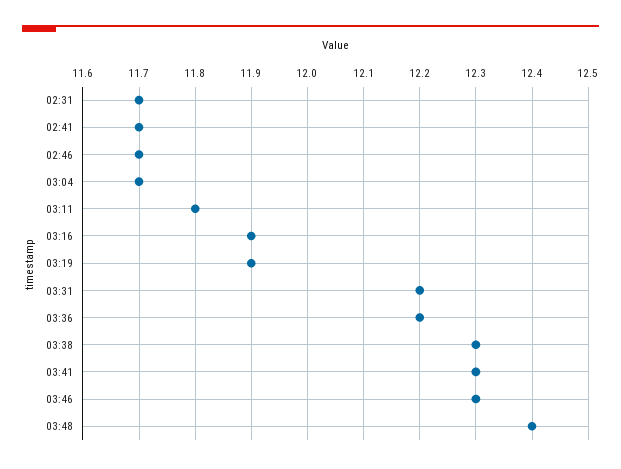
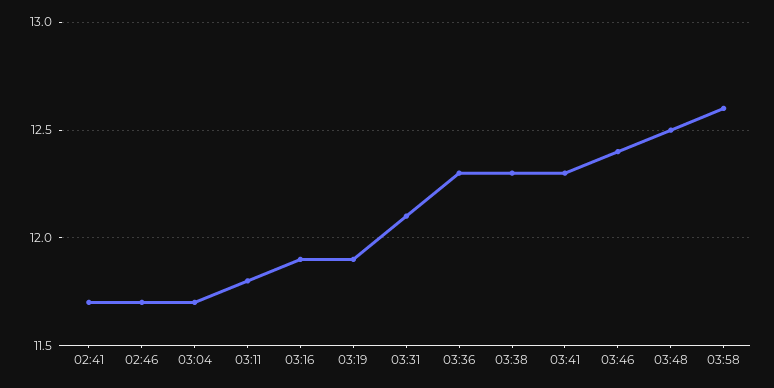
02:31: 11.7 -> none
03:31: 12.2 -> 12.1
03:36: 12.2 -> 12.3
03:46: 12.3 -> 12.4
03:48: 12.4 -> 12.5
03:58: none -> 12.6

